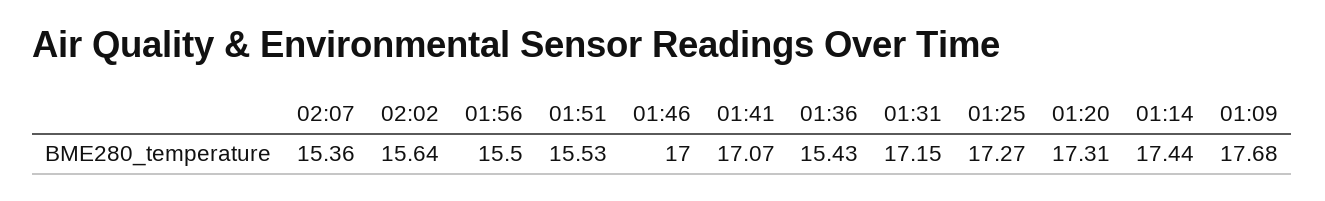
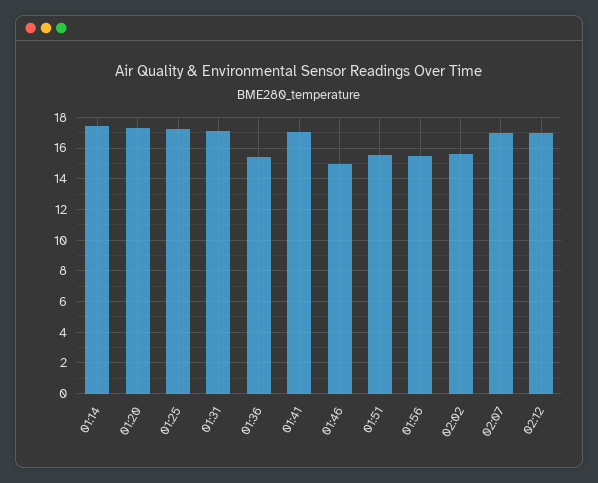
02:07: 15.36 -> 17
01:46: 17 -> 15
01:09: 17.68 -> none
02:12: none -> 17

